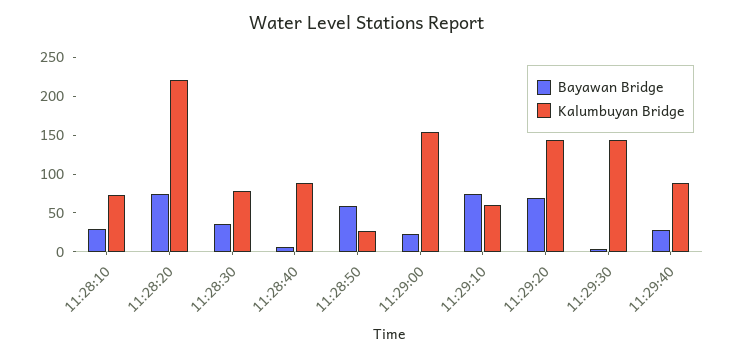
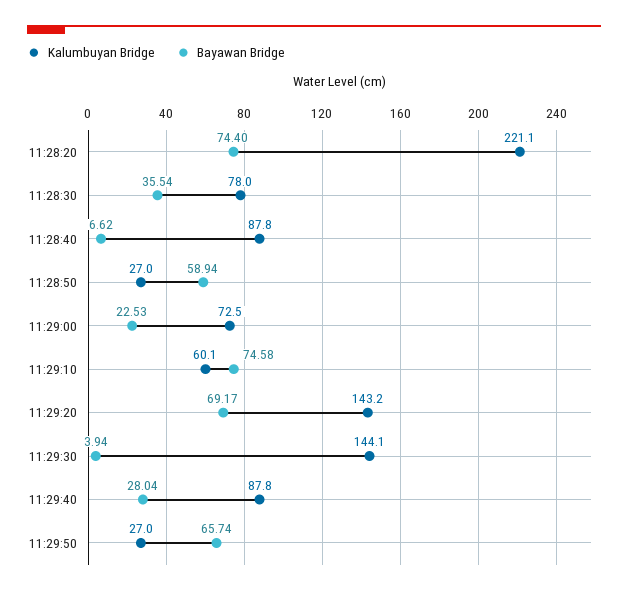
Bayawan Bridge, 11:28:10: 25 -> none
Kalumbuyan Bridge, 11:28:10: 75 -> none
Kalumbuyan Bridge, 11:29:00: 150 -> 72.5
Kalumbuyan Bridge, 11:29:50: none -> 27
Bayawan Bridge, 11:29:50: none -> 65.74

